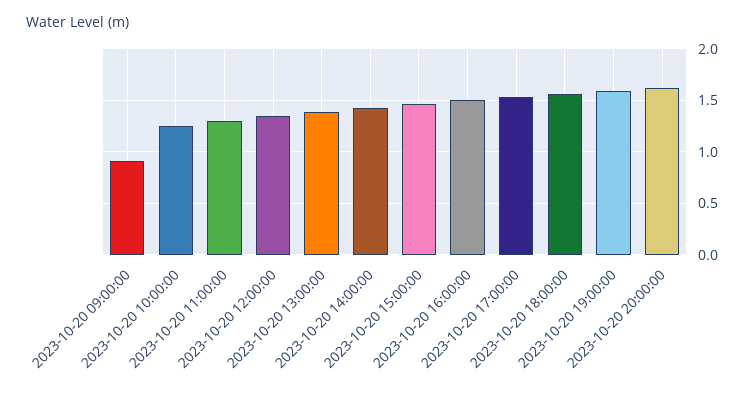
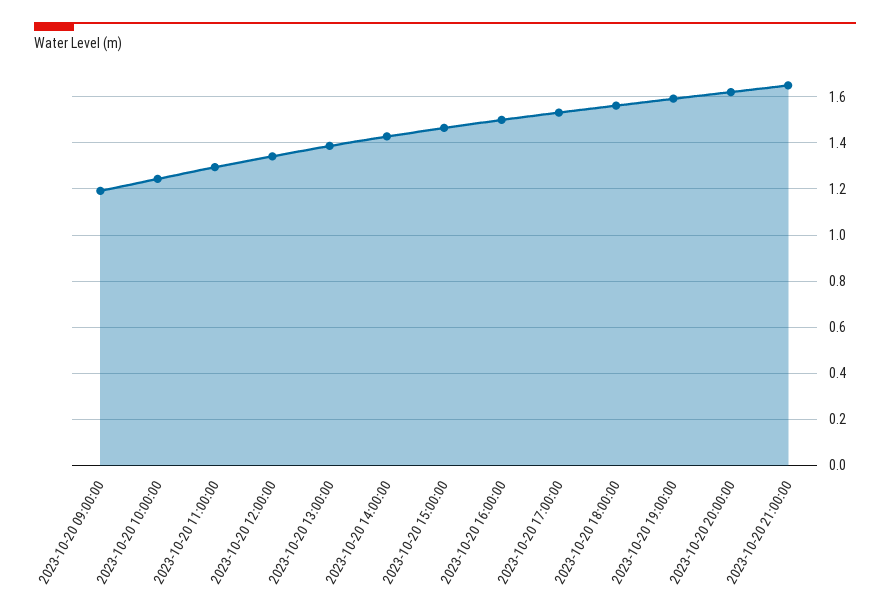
2023-10-20 09:00:00: 0.9 -> 1.2
2023-10-20 21:00:00: none -> 1.65

